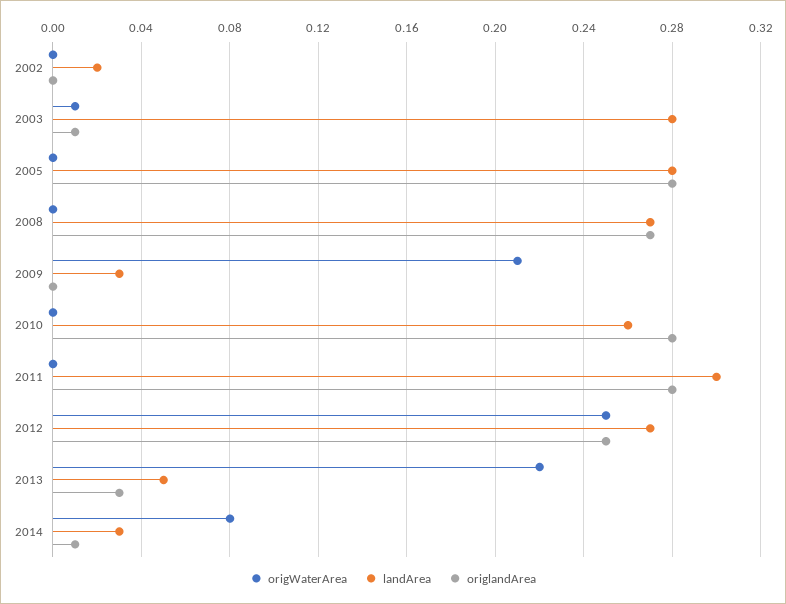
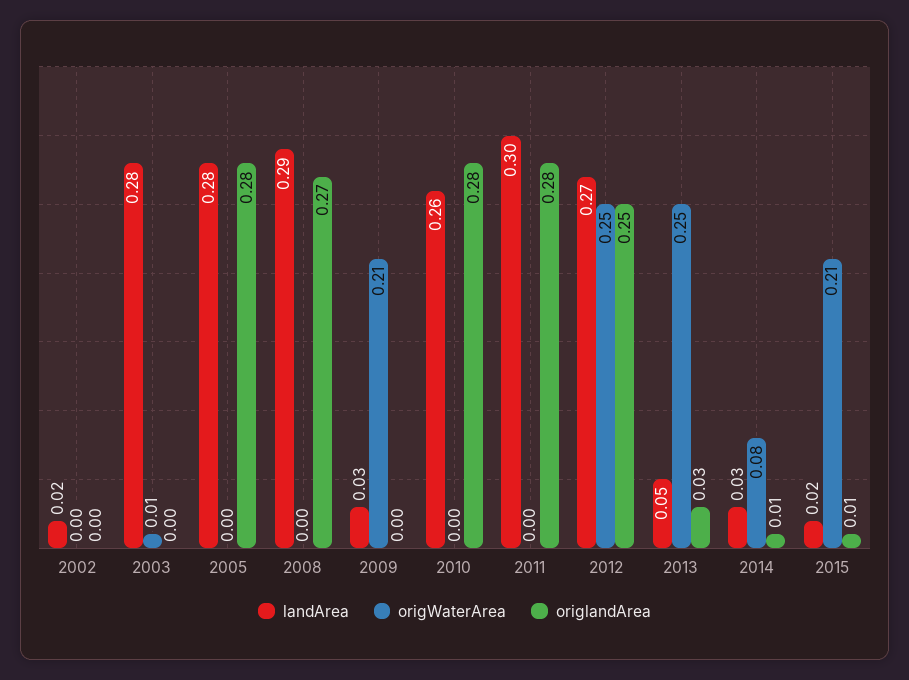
origlandArea, 2003: 0.01 -> 0
landArea, 2008: 0.27 -> 0.29
origWaterArea, 2013: 0.22 -> 0.25
landArea, 2015: none -> 0.02
origWaterArea, 2015: none -> 0.21
origlandArea, 2015: none -> 0.01

